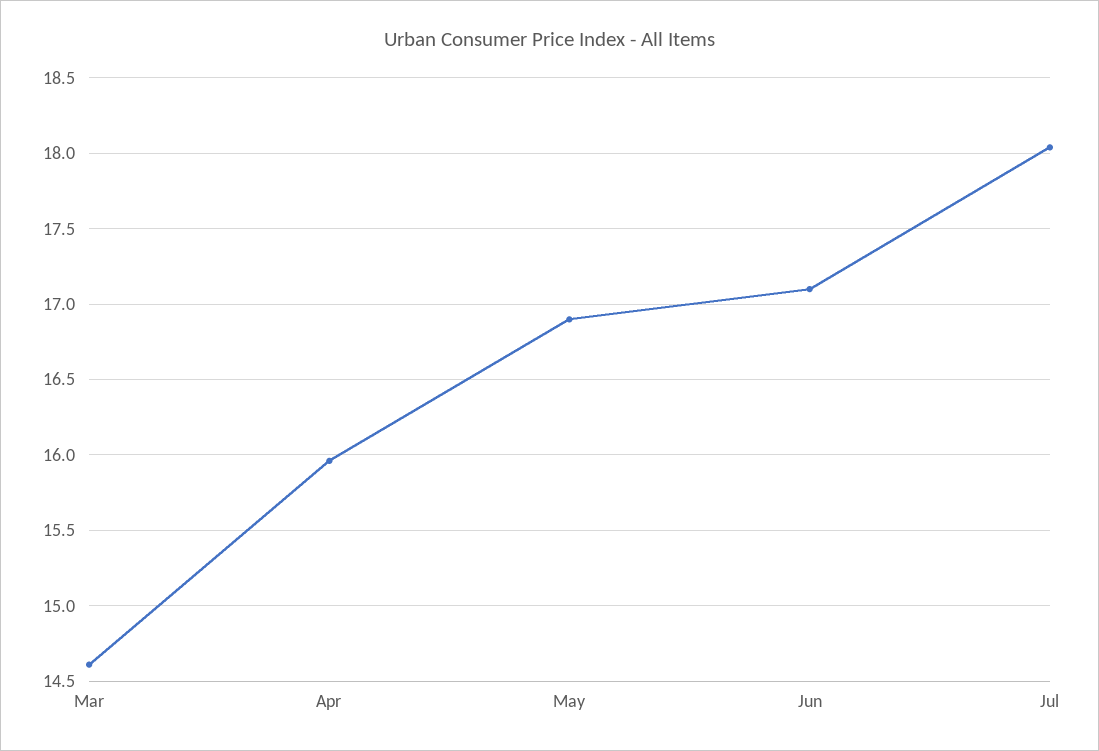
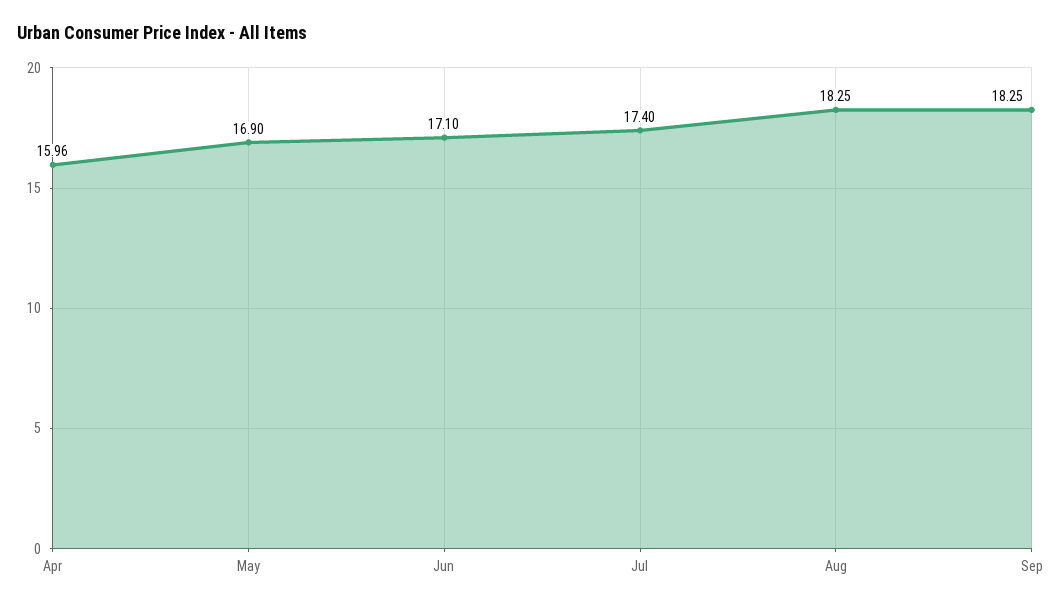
Mar: 14.6 -> none
Jul: 18.05 -> 17.4
Aug: none -> 18.25
Sep: none -> 18.25

